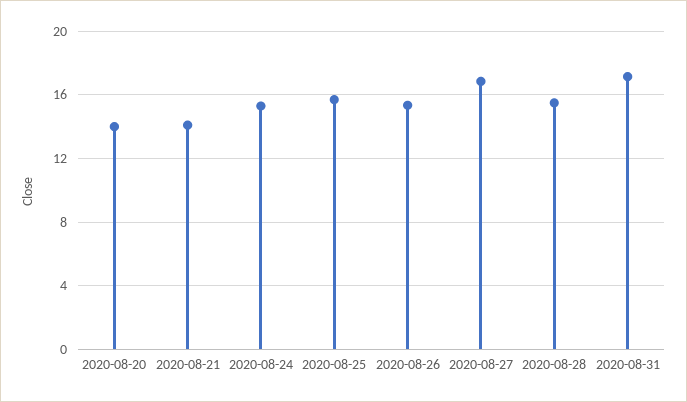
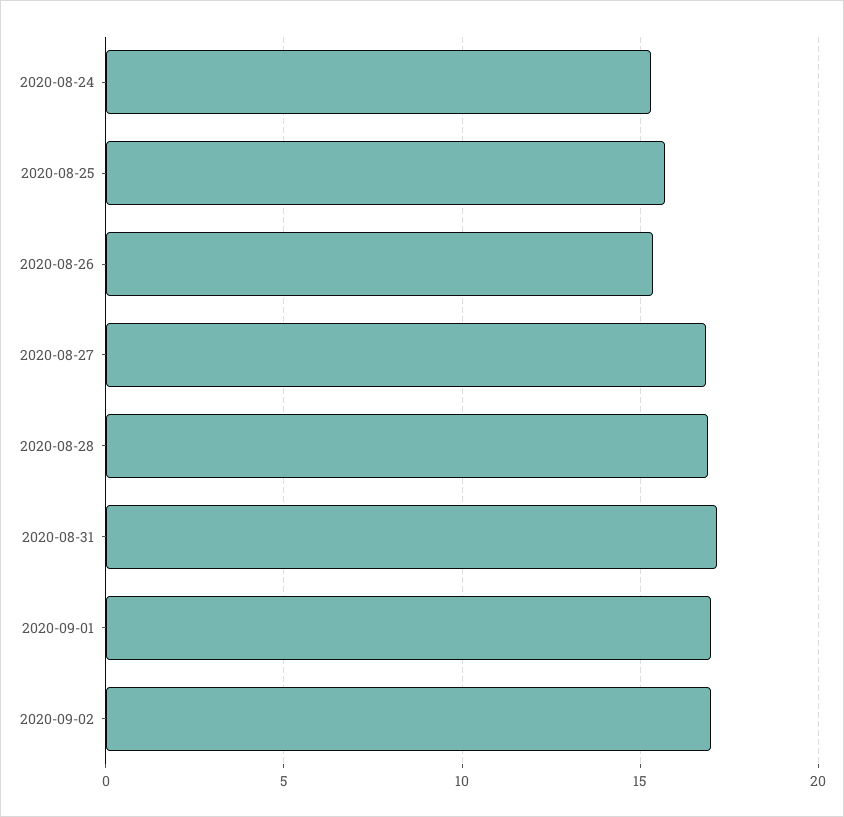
2020-08-20: 14 -> none
2020-08-21: 14 -> none
2020-08-28: 15.5 -> 17
2020-09-01: none -> 17
2020-09-02: none -> 17

